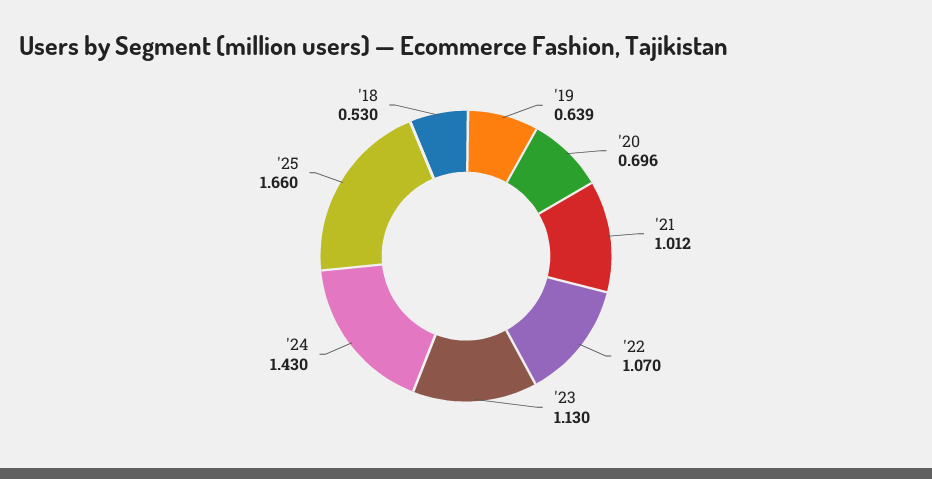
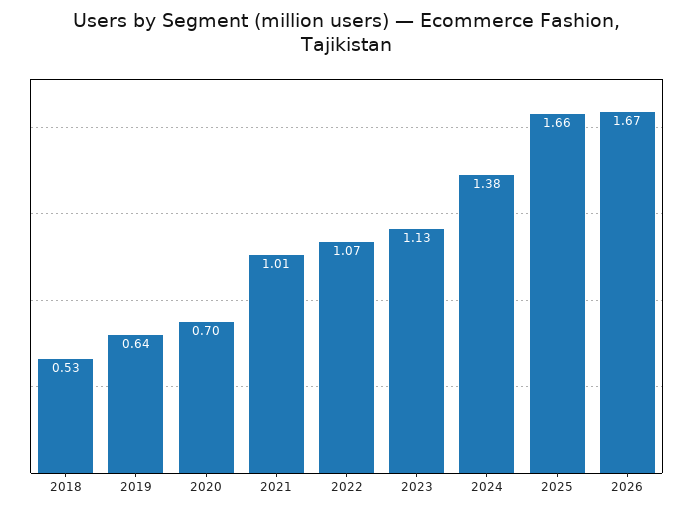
'24: 1.43 -> 1.38
2026: none -> 1.67

